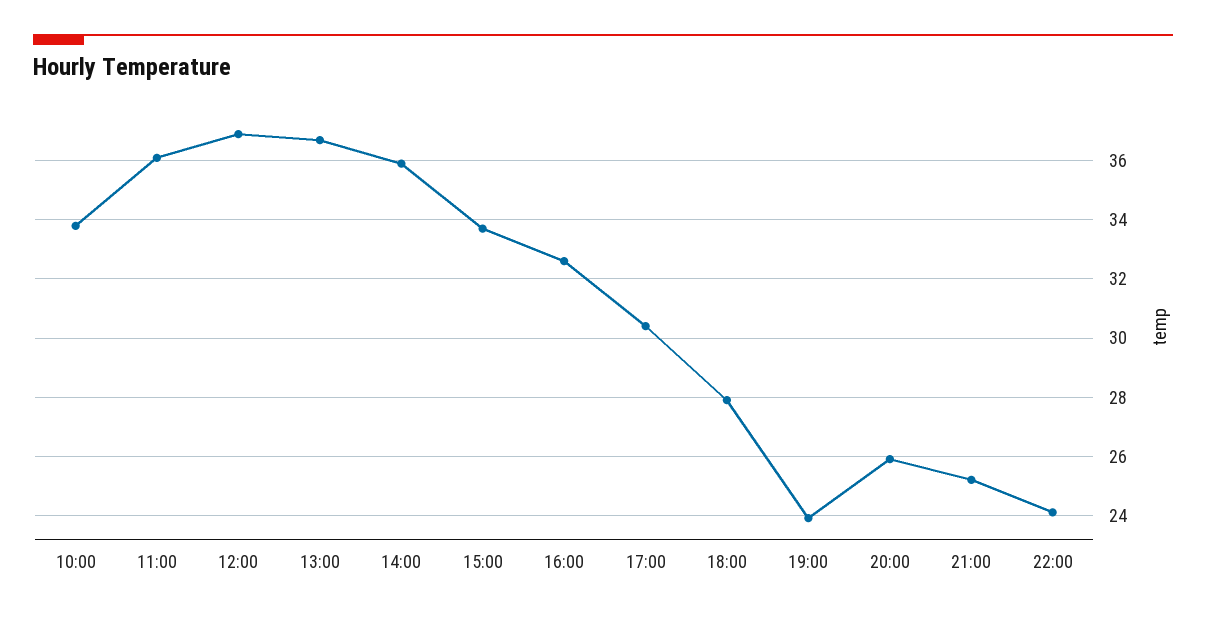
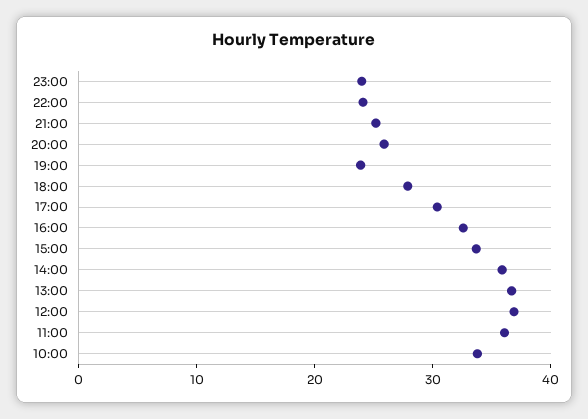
23:00: none -> 24

